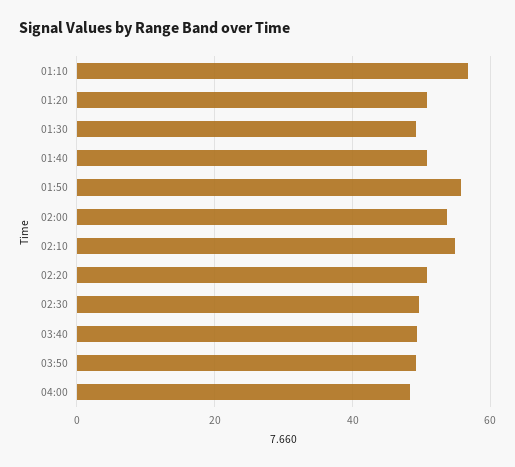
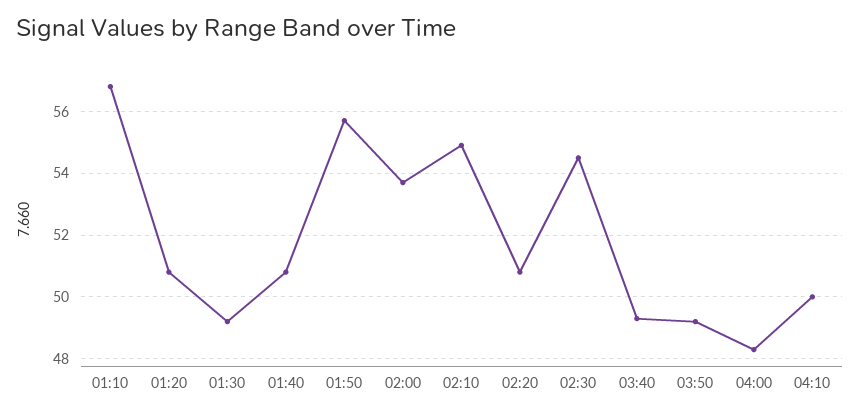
02:30: 50 -> 54.5
04:10: none -> 50

